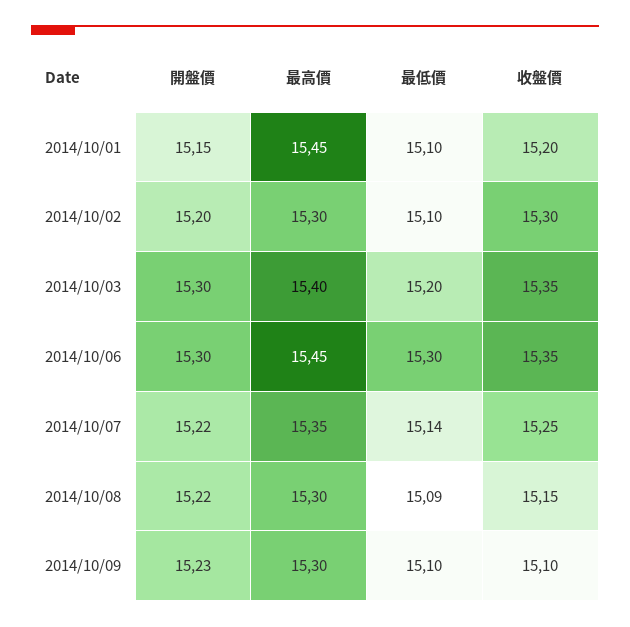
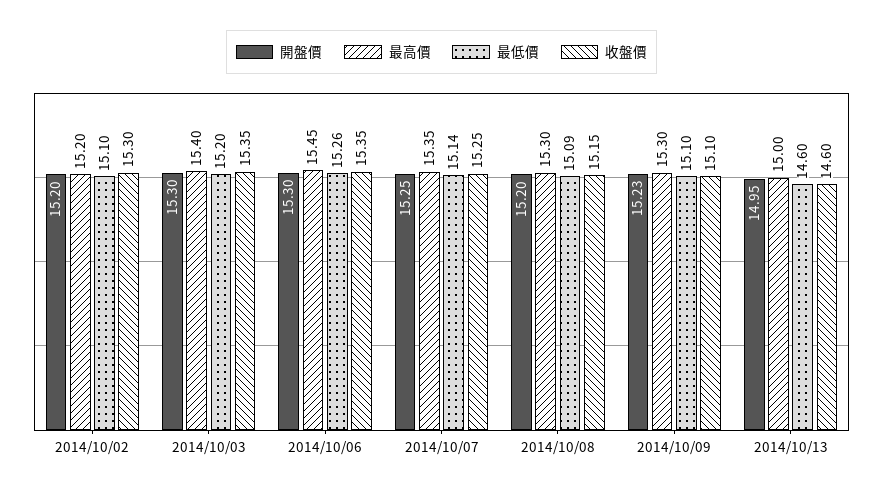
開盤價, 2014/10/01: 15.15 -> none
最高價, 2014/10/01: 15.45 -> none
最低價, 2014/10/01: 15.1 -> none
收盤價, 2014/10/01: 15.2 -> none
最高價, 2014/10/02: 15.3 -> 15.2
最低價, 2014/10/06: 15.3 -> 15.26
開盤價, 2014/10/07: 15.22 -> 15.25
開盤價, 2014/10/08: 15.22 -> 15.2
開盤價, 2014/10/13: none -> 14.95
最高價, 2014/10/13: none -> 15
最低價, 2014/10/13: none -> 14.6
收盤價, 2014/10/13: none -> 14.6

